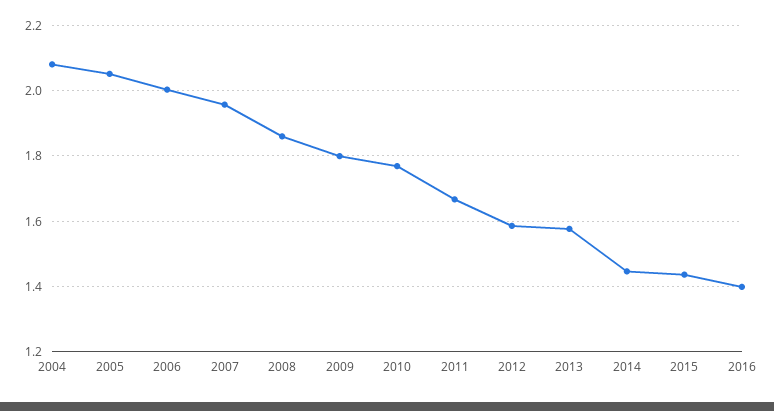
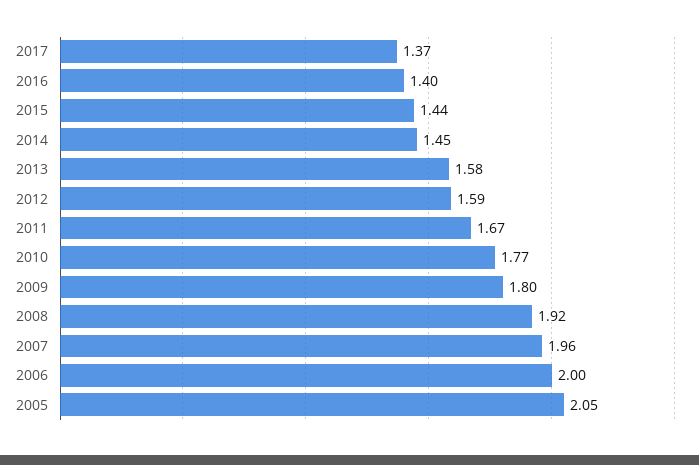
2004: 2.08 -> none
2008: 1.86 -> 1.92
2017: none -> 1.37

